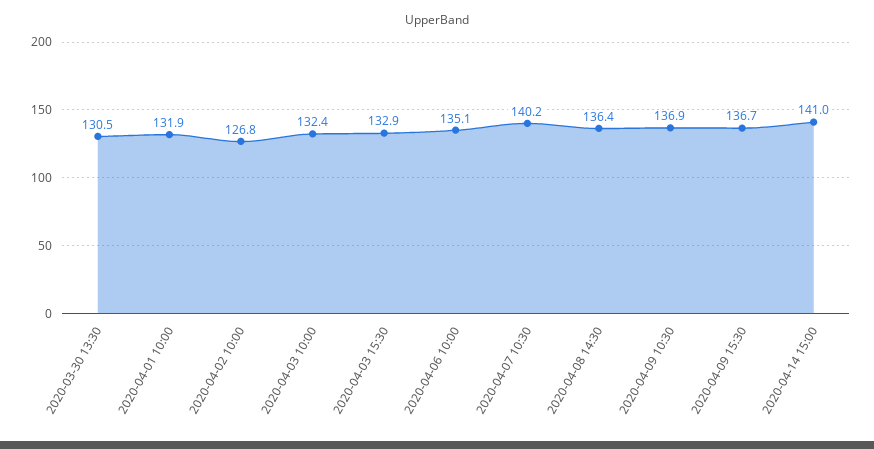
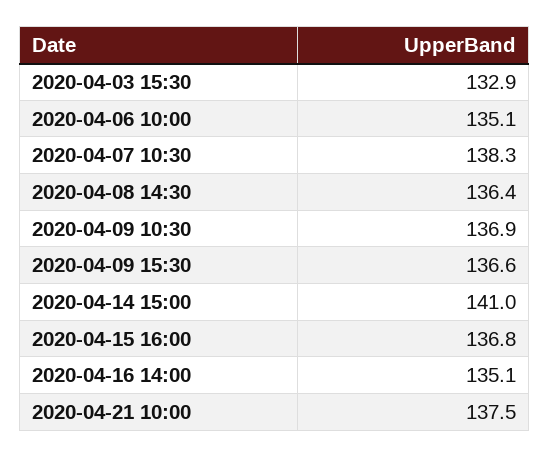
2020-03-30 13:30: 130.5 -> none
2020-04-01 10:00: 131.9 -> none
2020-04-02 10:00: 126.8 -> none
2020-04-03 10:00: 132.4 -> none
2020-04-07 10:30: 140.2 -> 138.3
2020-04-09 15:30: 136.7 -> 136.6
2020-04-15 16:00: none -> 136.8
2020-04-16 14:00: none -> 135.1
2020-04-21 10:00: none -> 137.5

